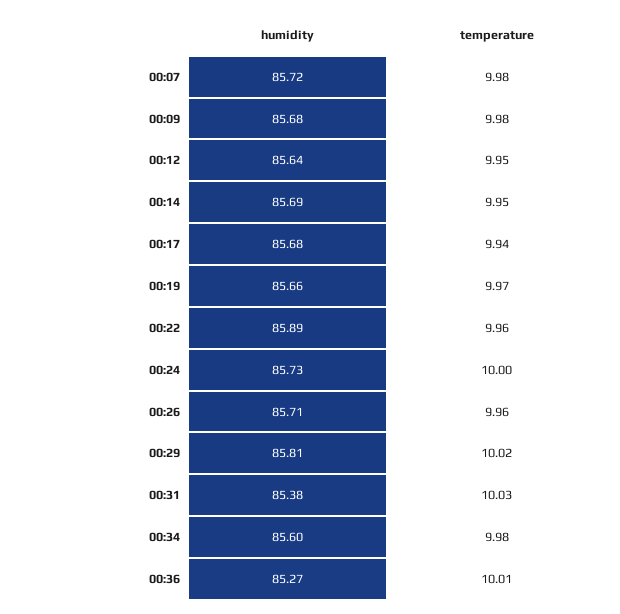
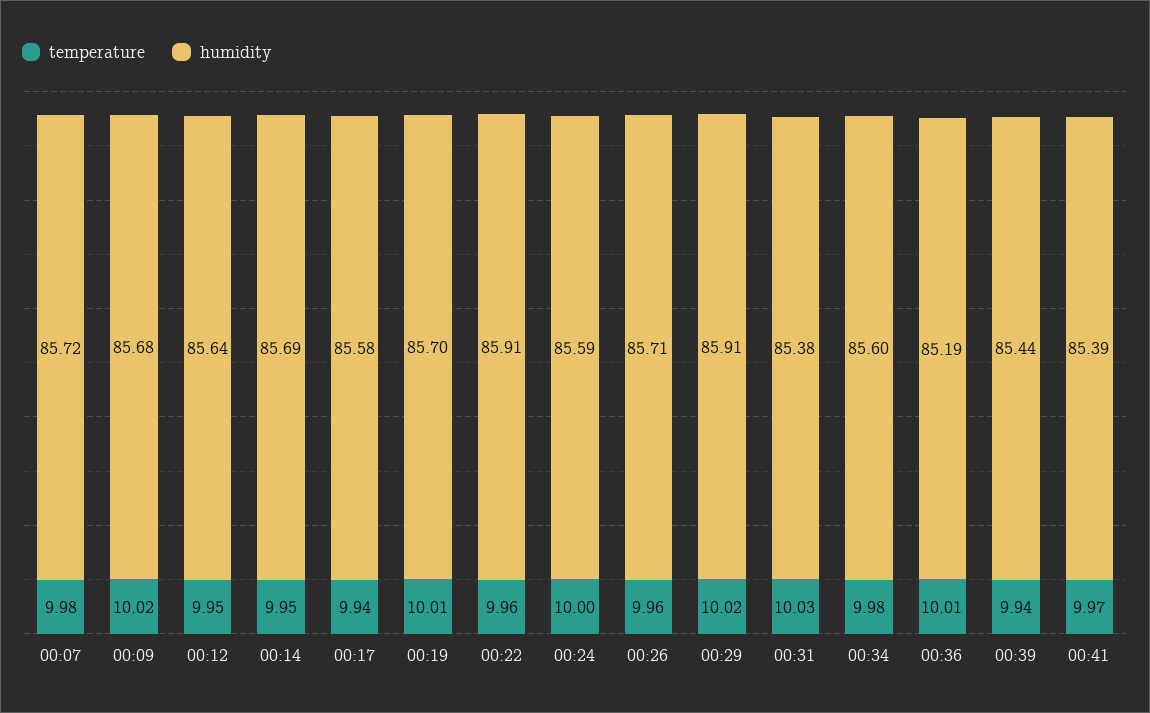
temperature, 00:09: 9.98 -> 10.02
humidity, 00:17: 85.68 -> 85.58
humidity, 00:19: 85.66 -> 85.7
temperature, 00:19: 9.97 -> 10.01
humidity, 00:22: 85.89 -> 85.91
humidity, 00:24: 85.73 -> 85.59
humidity, 00:29: 85.81 -> 85.91
humidity, 00:36: 85.27 -> 85.19
temperature, 00:39: none -> 9.94
humidity, 00:39: none -> 85.44
temperature, 00:41: none -> 9.97
humidity, 00:41: none -> 85.39

